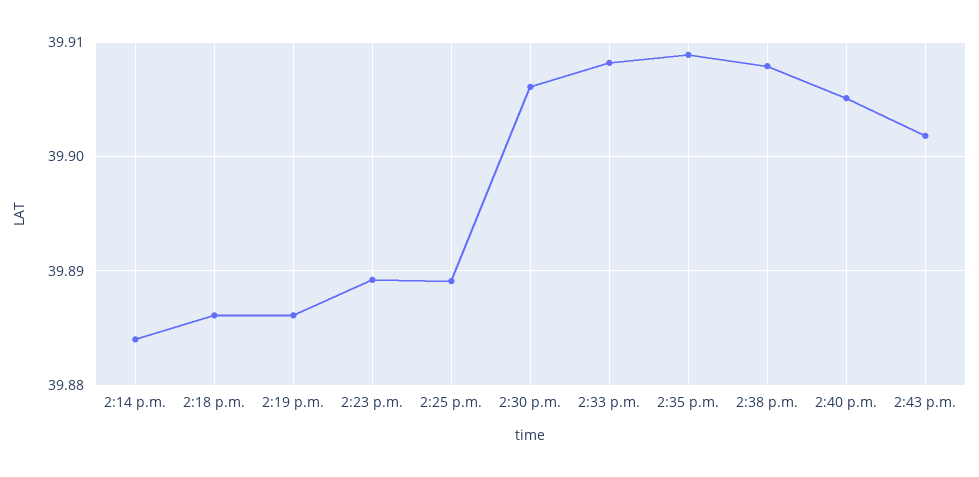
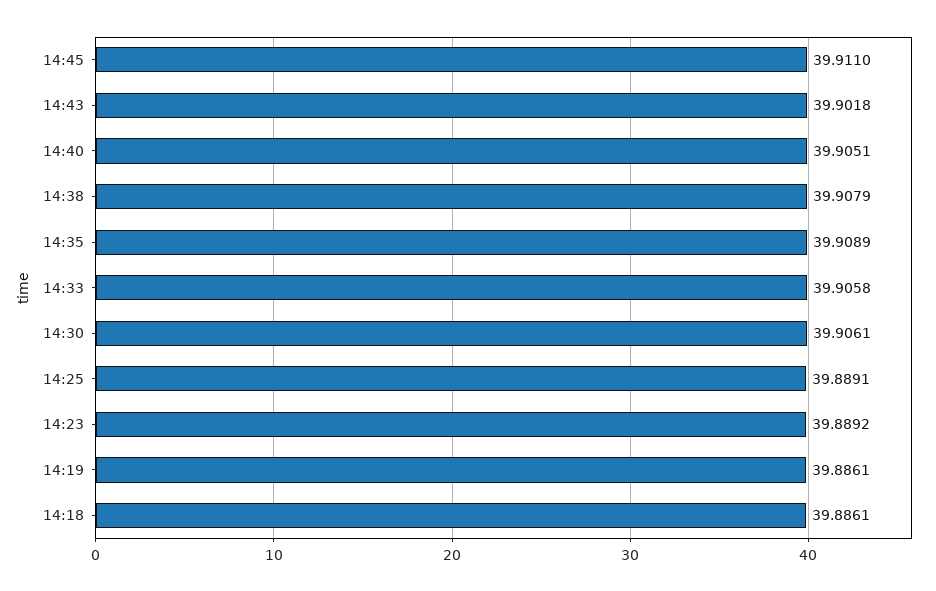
2:14 p.m.: 39.884 -> none
2:33 p.m.: 39.908 -> 39.9058
14:45: none -> 39.911

